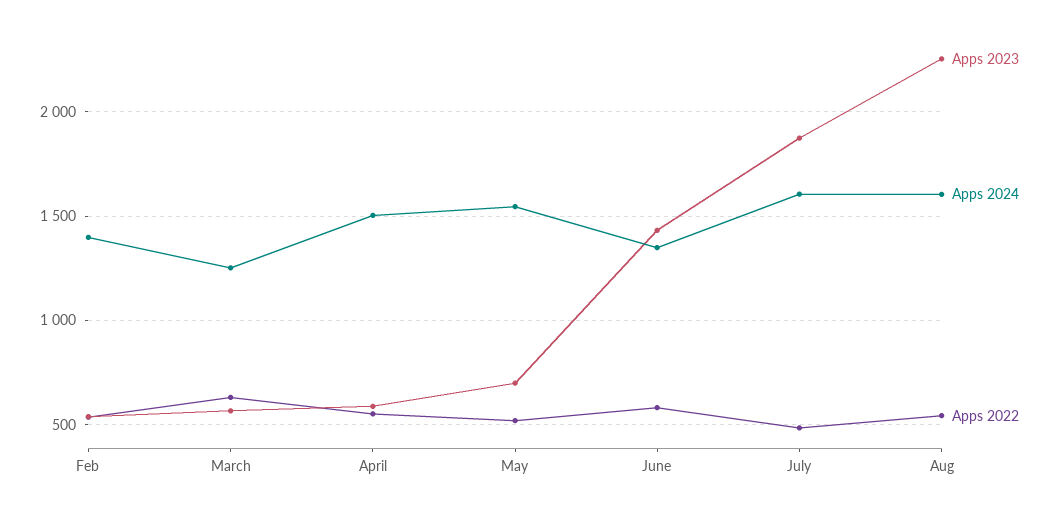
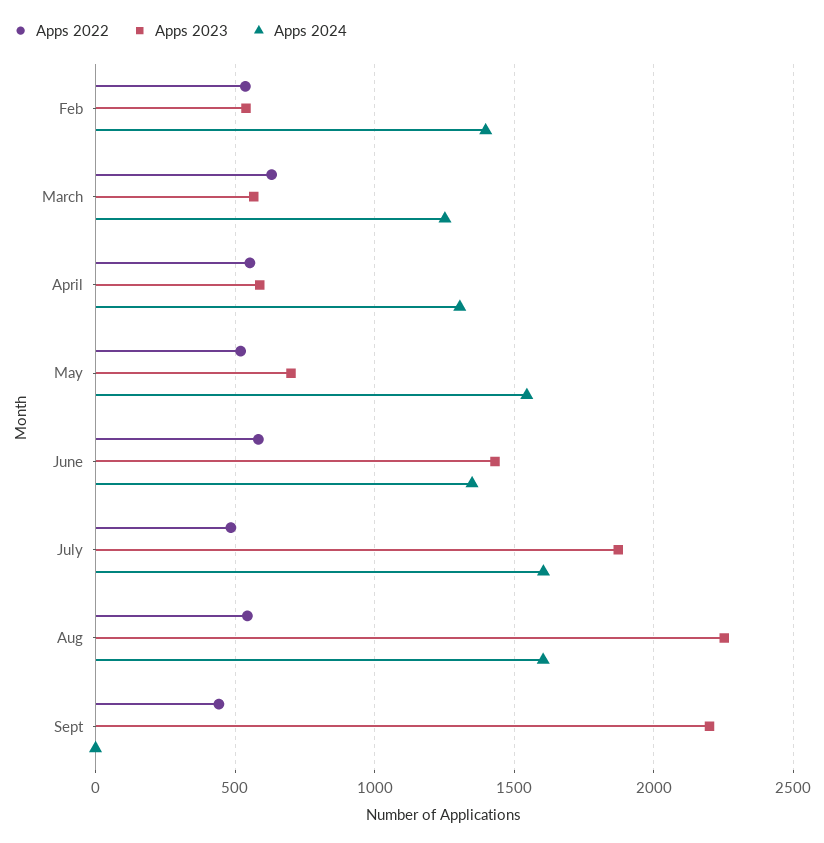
Apps 2024, April: 1500 -> 1300
Apps 2022, Sept: none -> 450
Apps 2023, Sept: none -> 2200
Apps 2024, Sept: none -> 0

